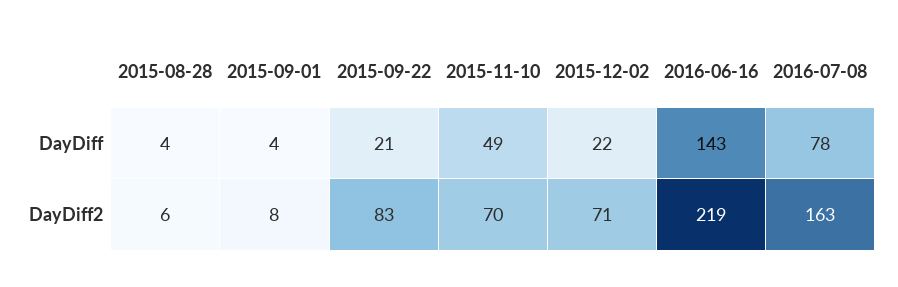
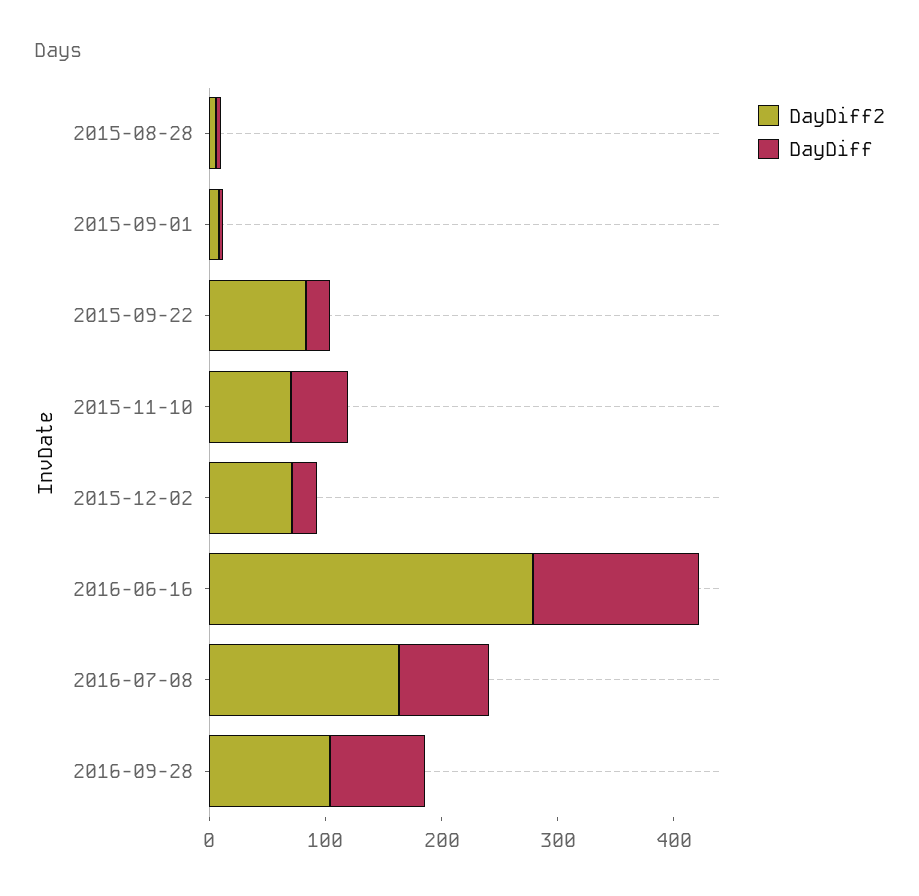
DayDiff2, 2016-06-16: 219 -> 280
DayDiff2, 2016-09-28: none -> 100
DayDiff, 2016-09-28: none -> 80

